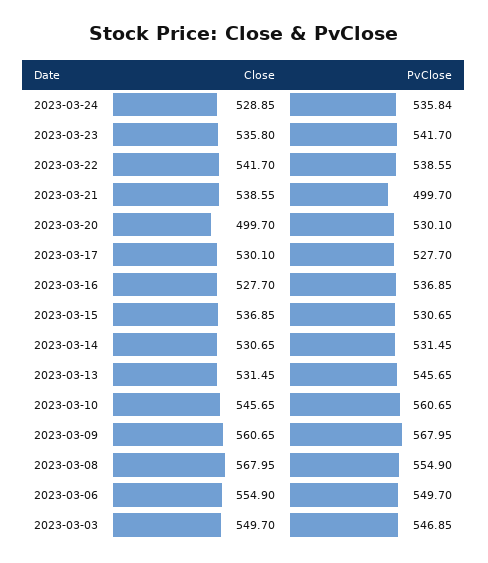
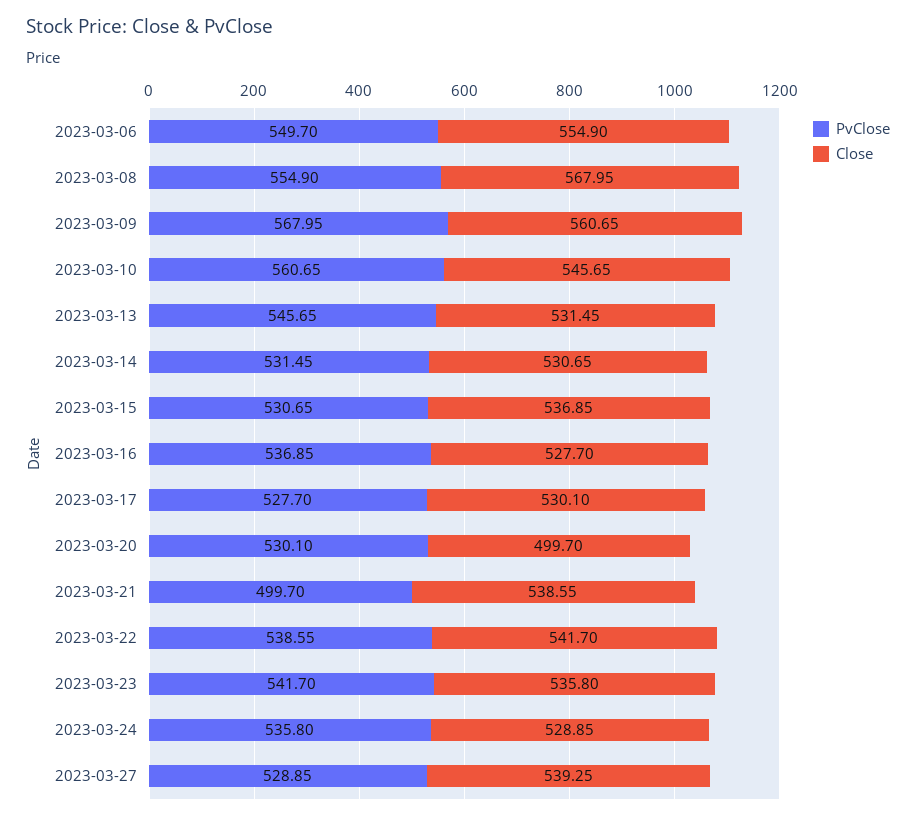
PvClose, 2023-03-24: 535.84 -> 535.8
Close, 2023-03-03: 549.7 -> none
PvClose, 2023-03-03: 546.85 -> none
PvClose, 2023-03-27: none -> 528.85
Close, 2023-03-27: none -> 539.25

